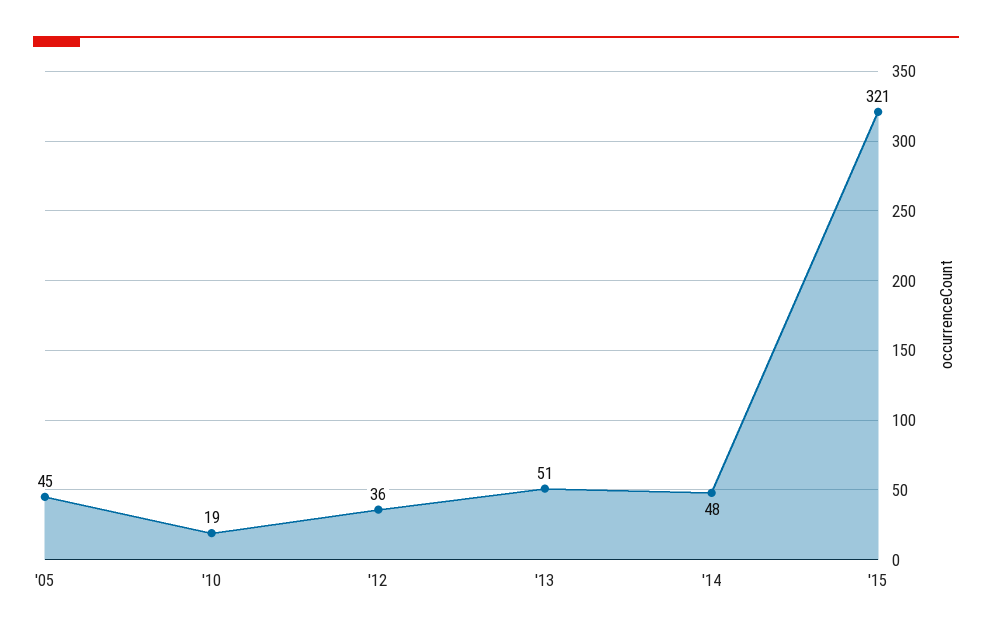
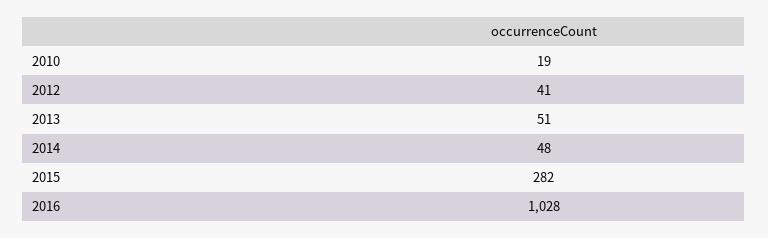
'05: 45 -> none
'12: 36 -> 41
'15: 321 -> 282
2016: none -> 1028

